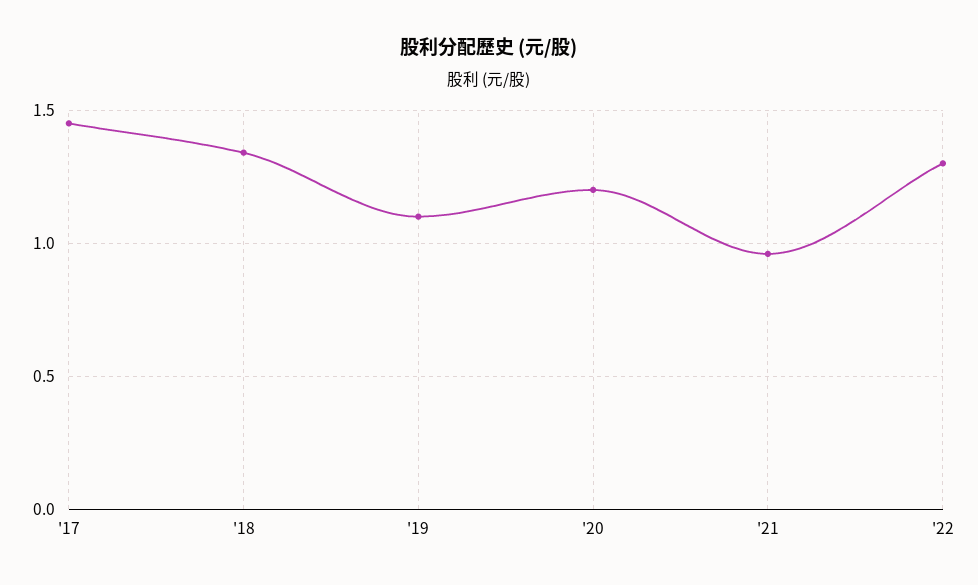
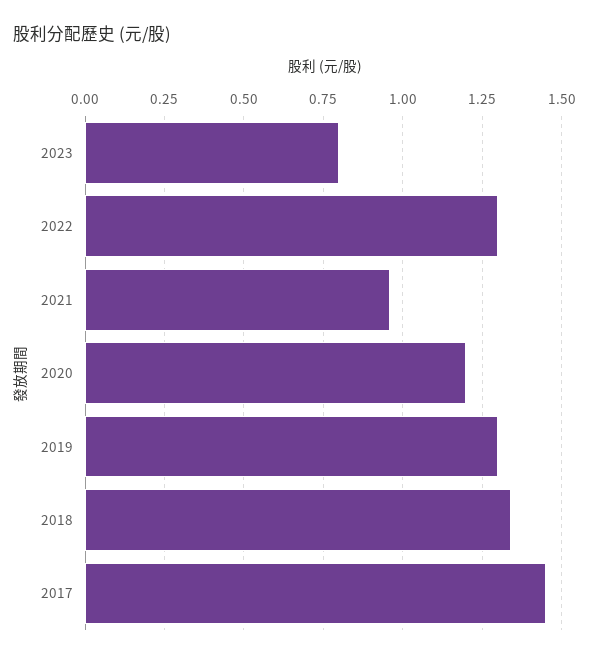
'19: 1.1 -> 1.3
2023: none -> 0.8

